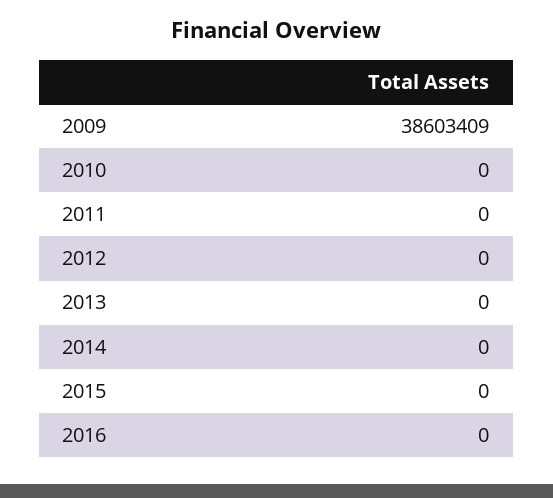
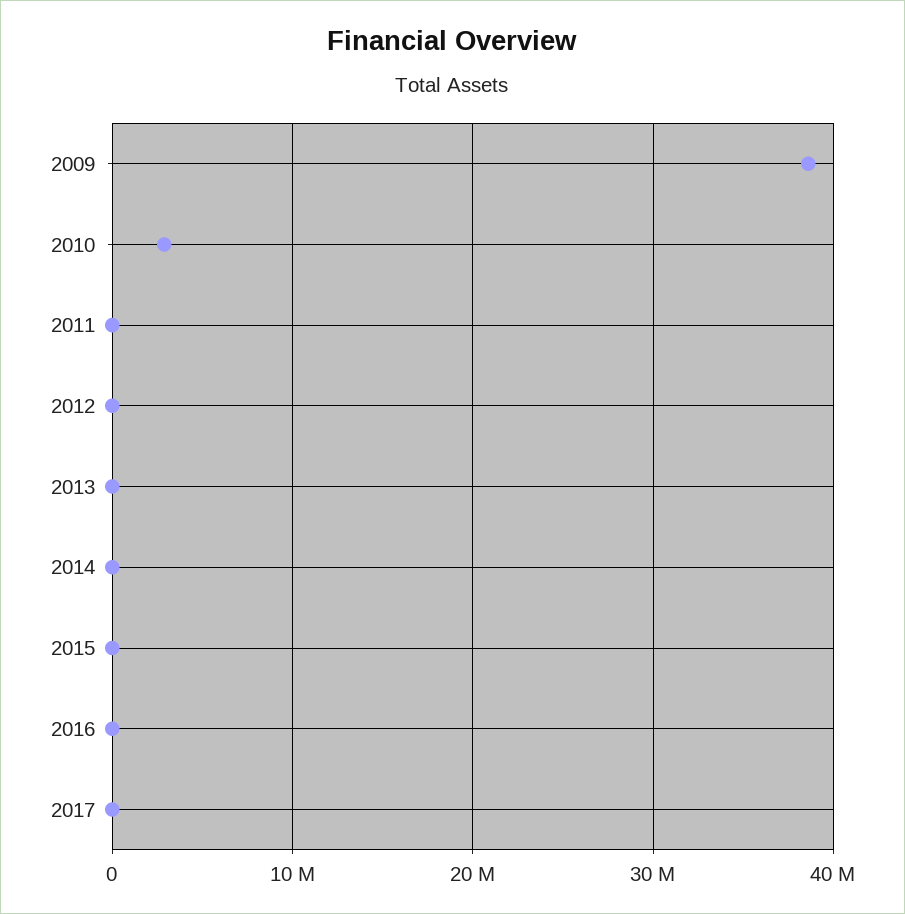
2010: 0 -> 3000000
2017: none -> 0

